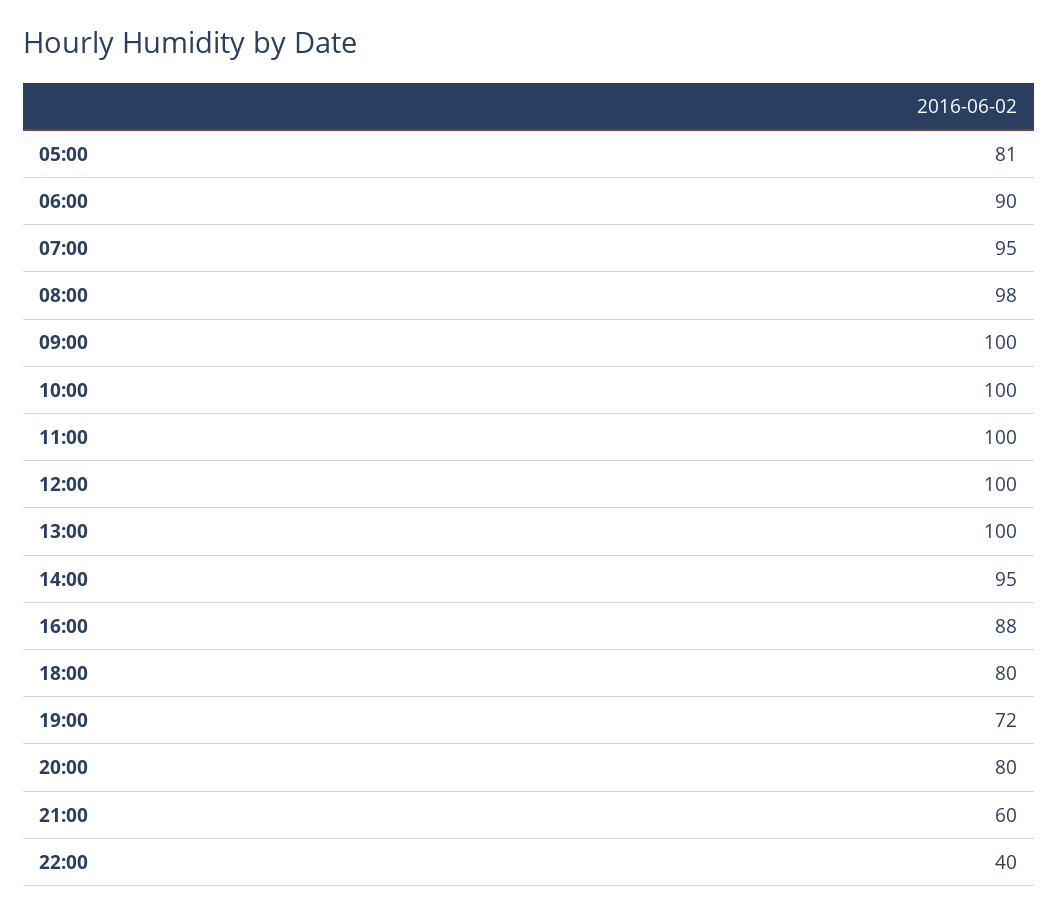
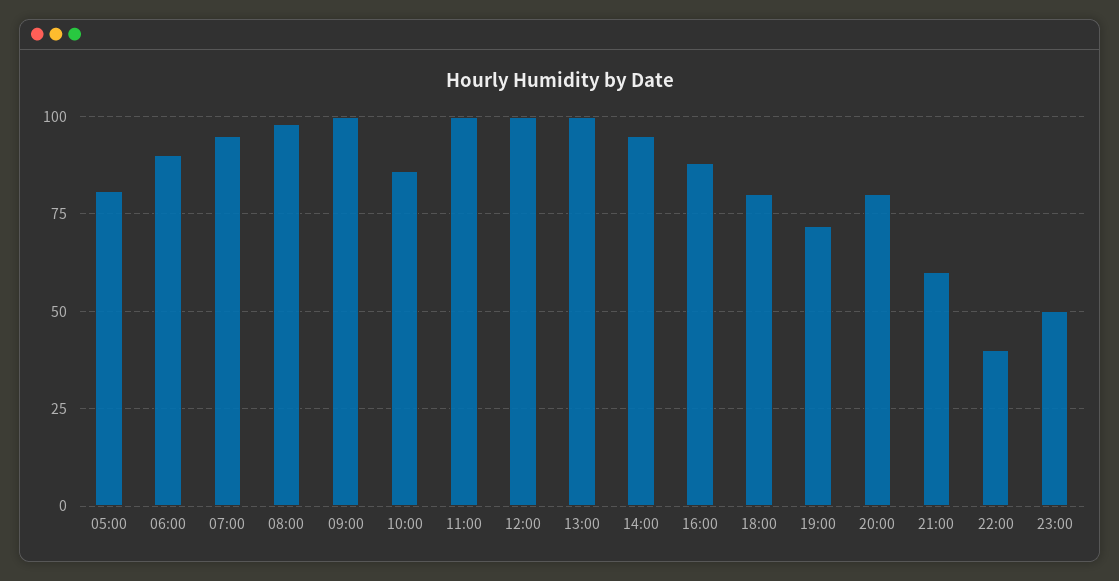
10:00: 100 -> 85
23:00: none -> 50

